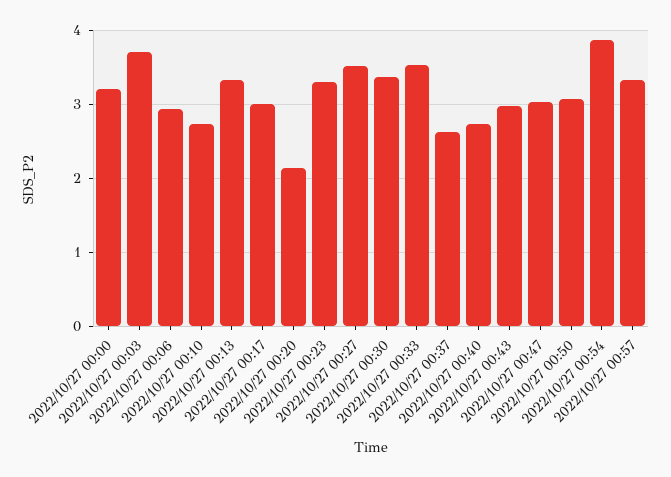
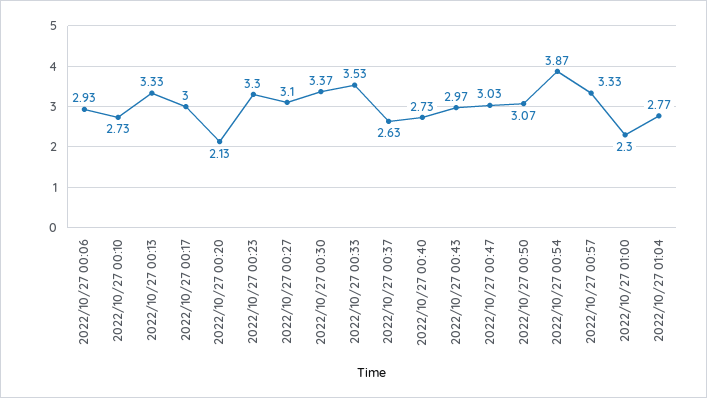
2022/10/27 00:00: 3.2 -> none
2022/10/27 00:03: 3.7 -> none
2022/10/27 00:27: 3.5 -> 3.1
2022/10/27 01:00: none -> 2.3
2022/10/27 01:04: none -> 2.77

